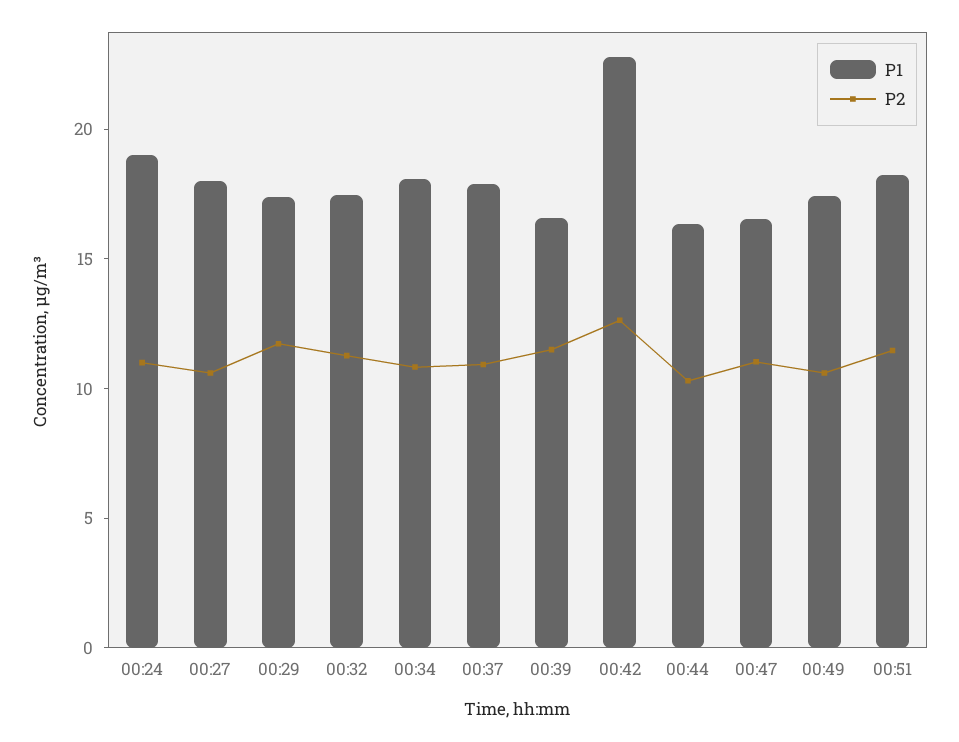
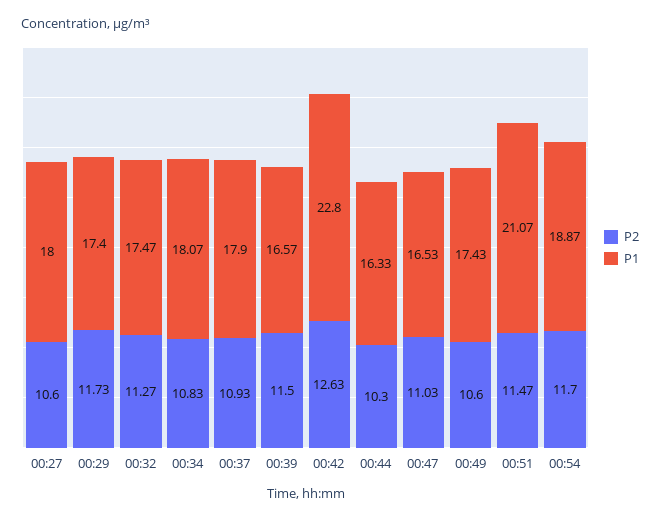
P1, 00:24: 19 -> none
P2, 00:24: 11 -> none
P1, 00:51: 18 -> 21.07
P2, 00:54: none -> 11.7
P1, 00:54: none -> 18.87

